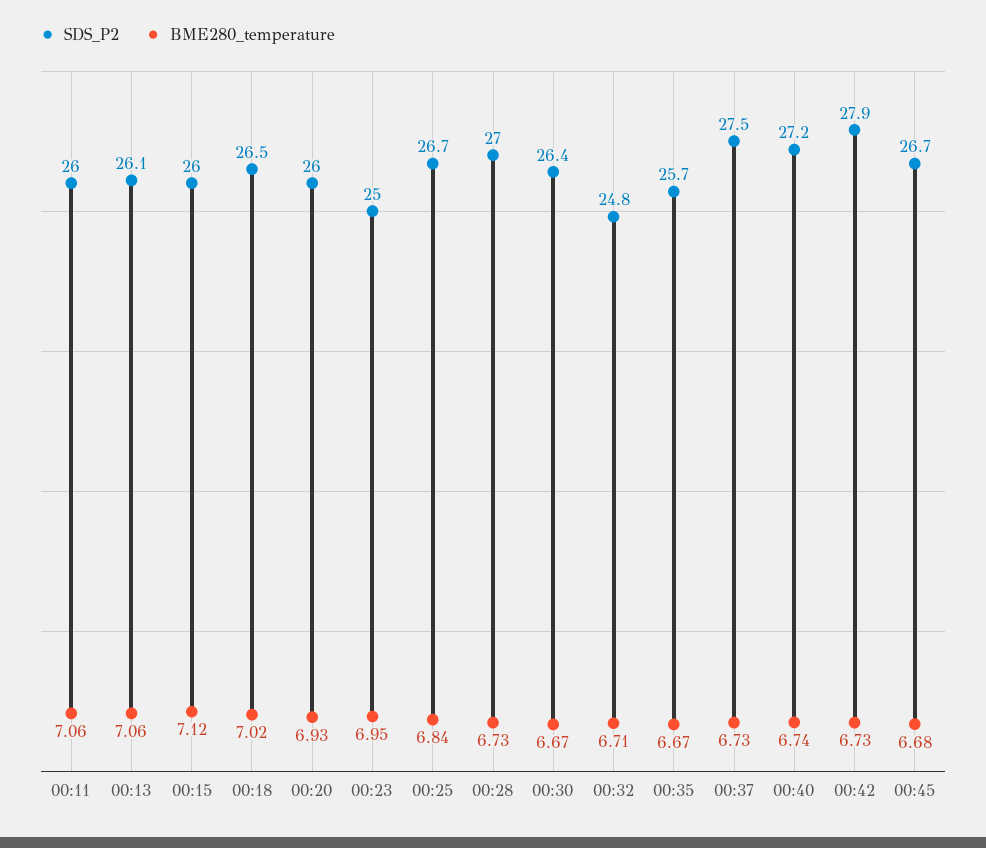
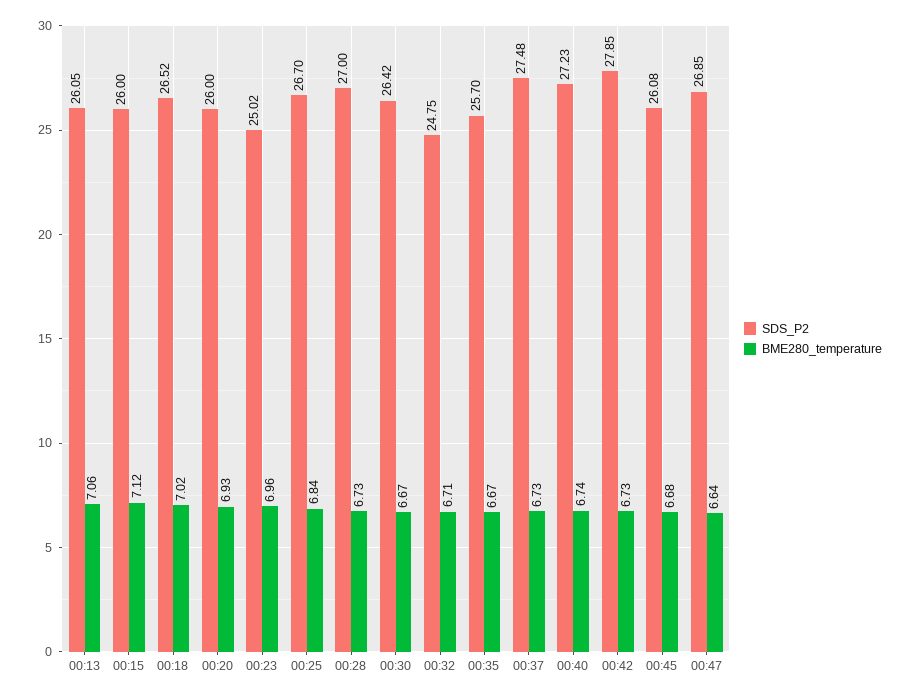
SDS_P2, 00:11: 26 -> none
BME280_temperature, 00:11: 7.06 -> none
BME280_temperature, 00:23: 6.95 -> 6.96
SDS_P2, 00:45: 26.7 -> 26.08
SDS_P2, 00:47: none -> 26.85
BME280_temperature, 00:47: none -> 6.64

